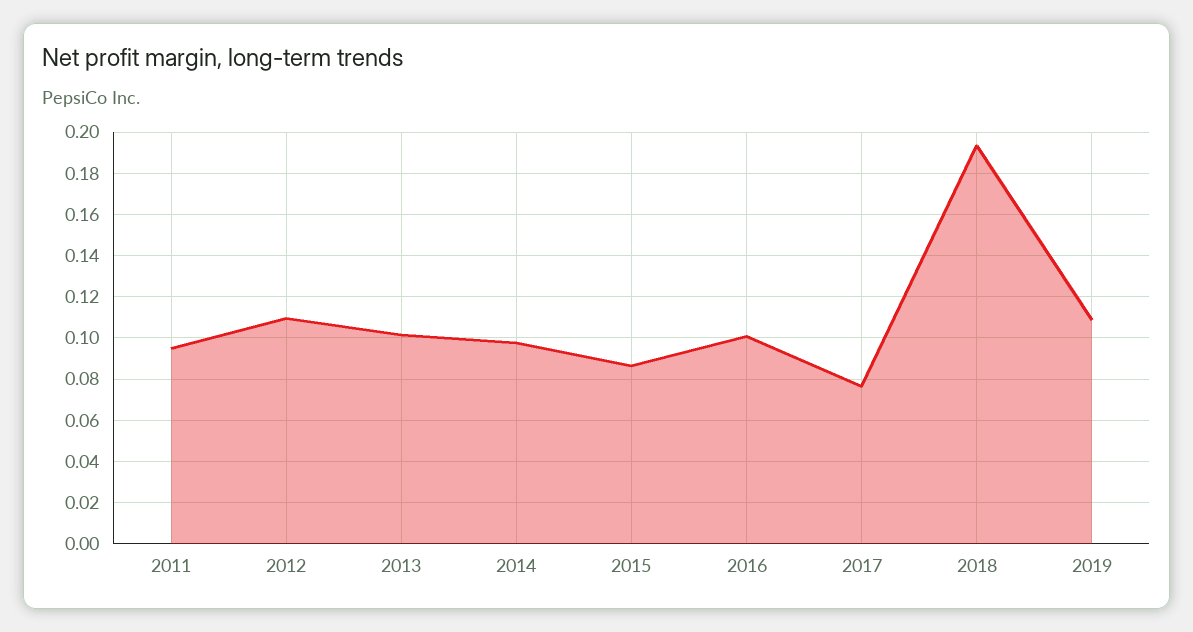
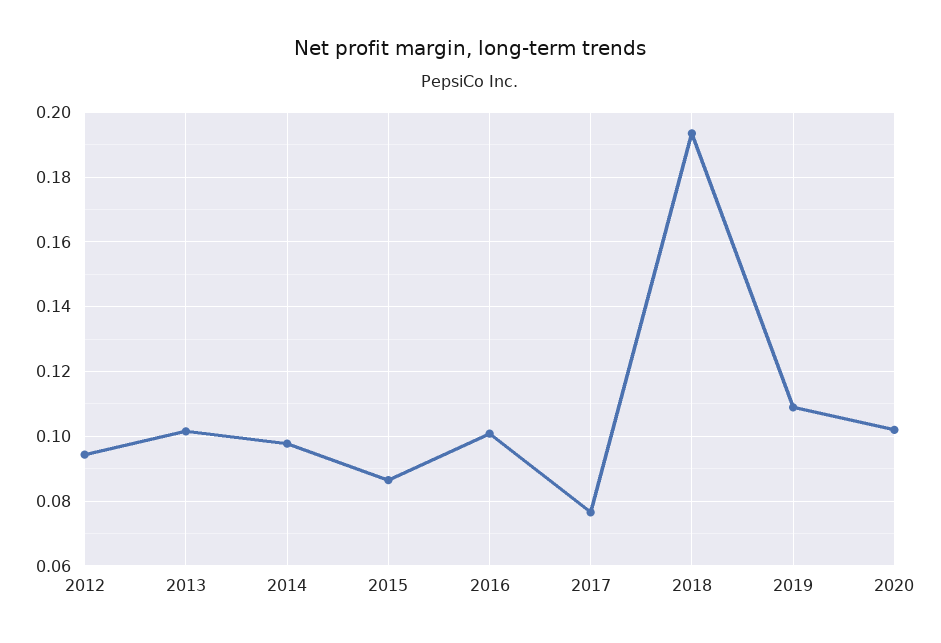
2011: 0.095 -> none
2012: 0.11 -> 0.094
2020: none -> 0.102

